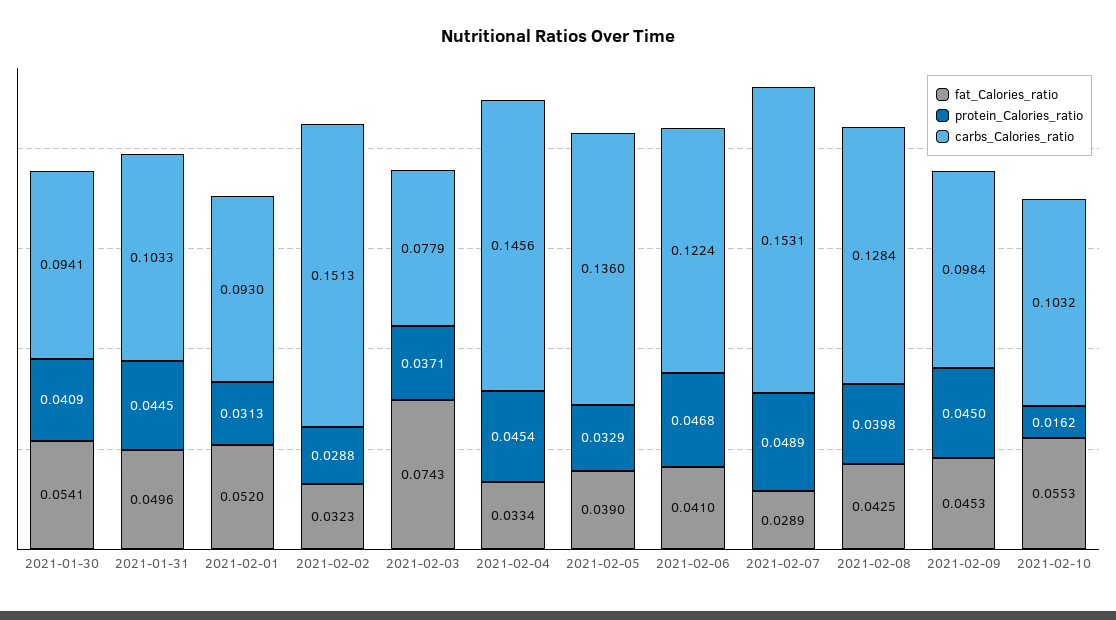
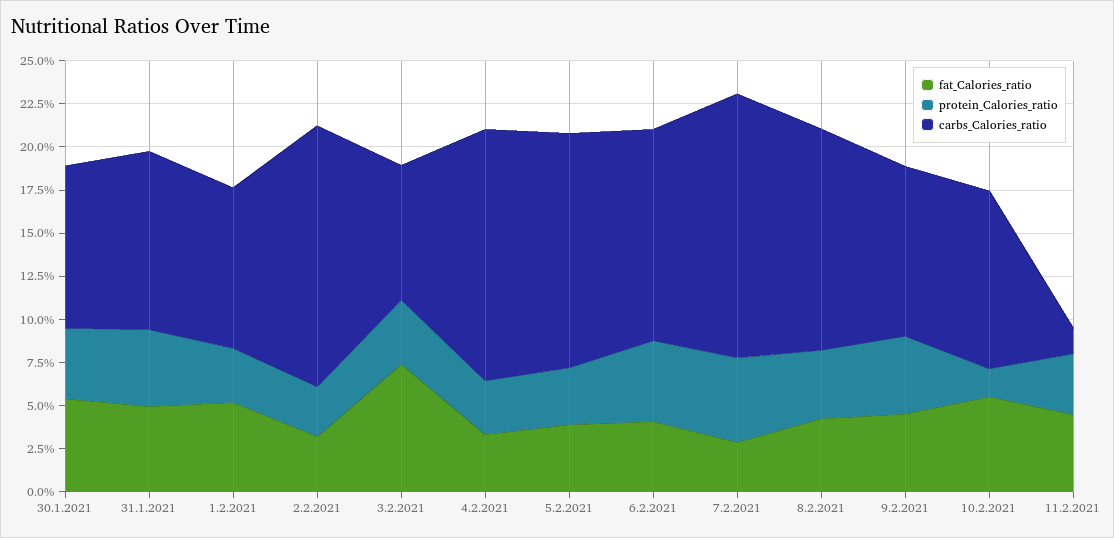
protein_Calories_ratio, 2021-02-04: 0.0454 -> 0.03
fat_Calories_ratio, 11.2.2021: none -> 0.045
protein_Calories_ratio, 11.2.2021: none -> 0.035
carbs_Calories_ratio, 11.2.2021: none -> 0.015

